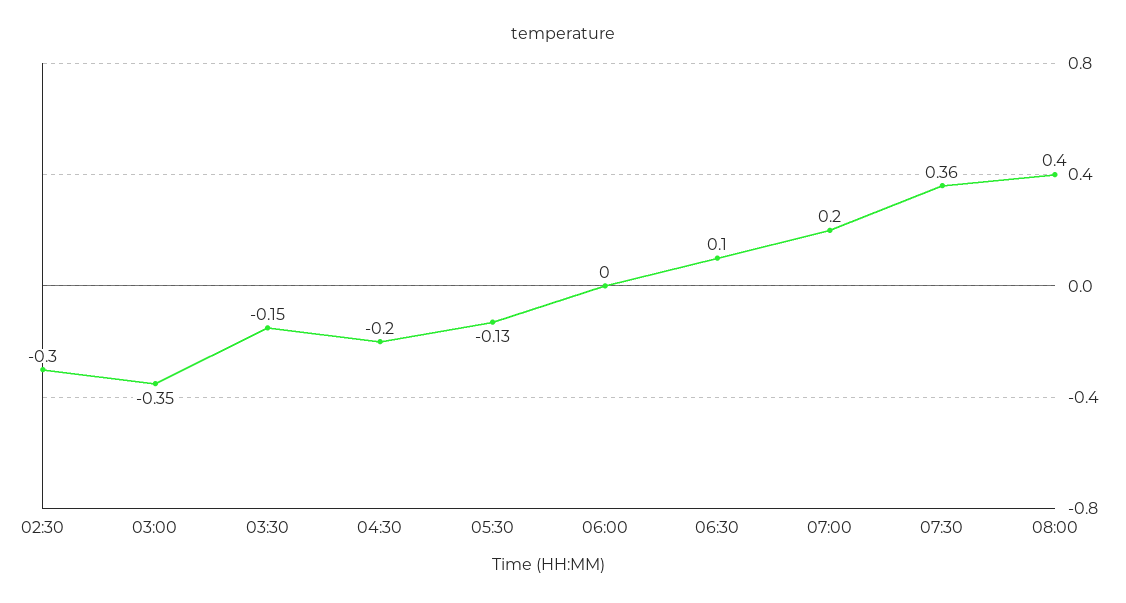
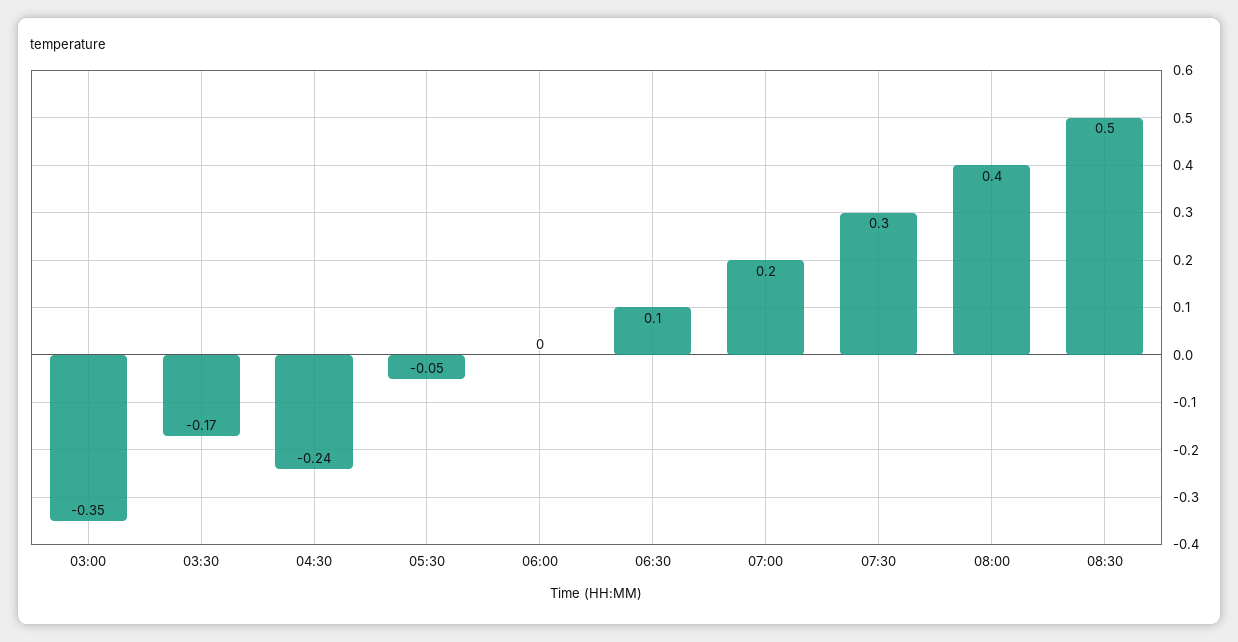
02:30: -0.3 -> none
03:30: -0.15 -> -0.17
04:30: -0.2 -> -0.24
05:30: -0.13 -> -0.05
07:30: 0.36 -> 0.3
08:30: none -> 0.5

